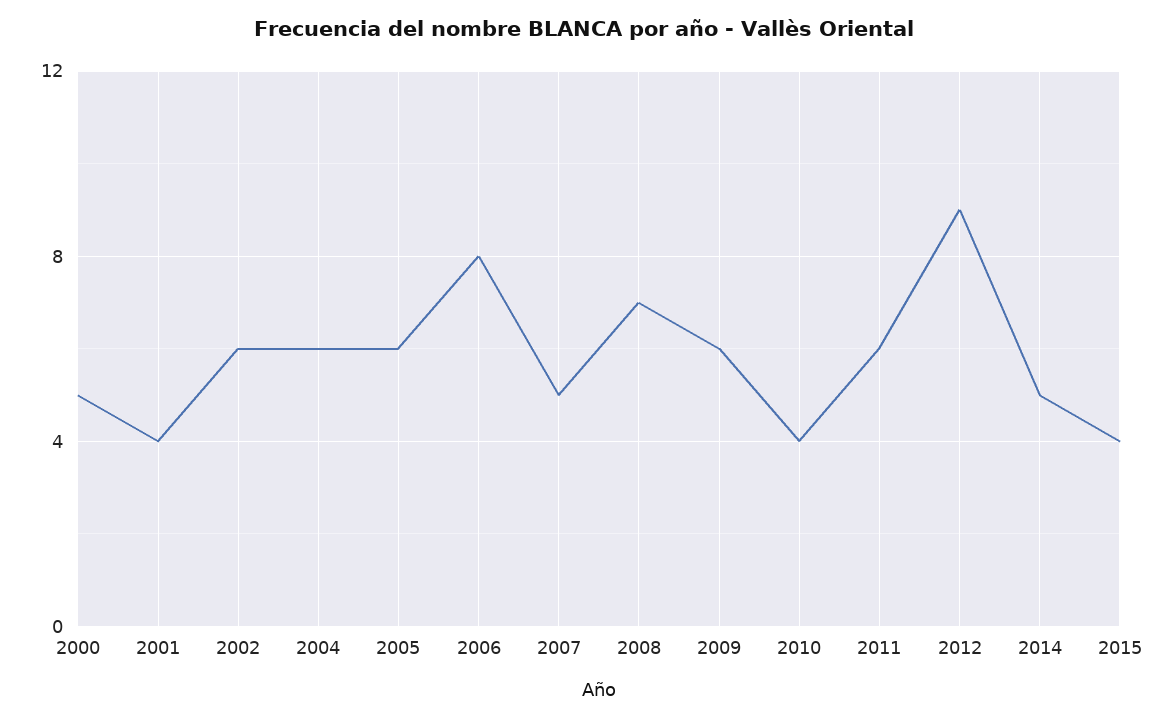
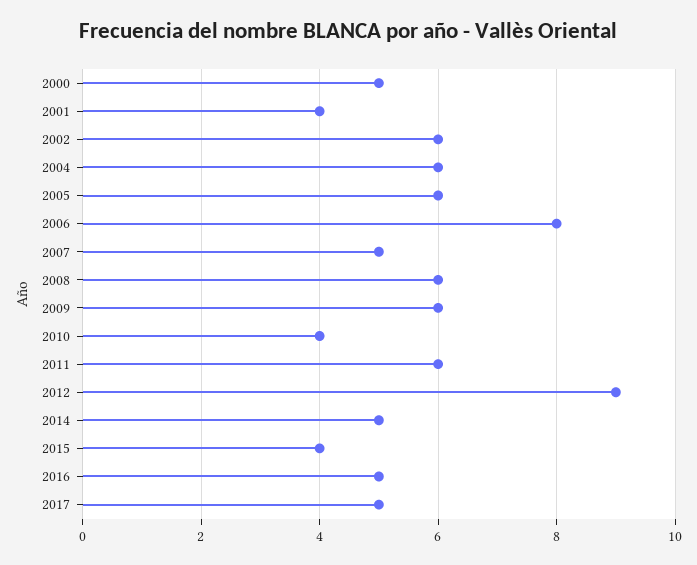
2008: 7 -> 6
2016: none -> 5
2017: none -> 5

